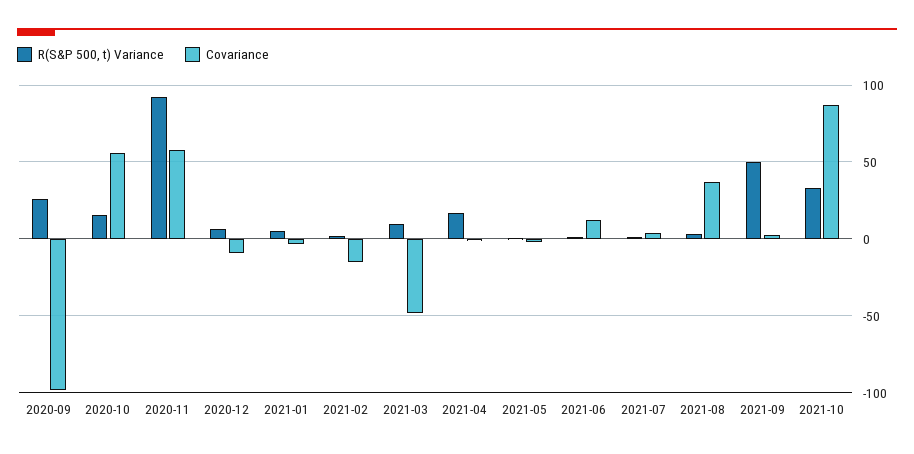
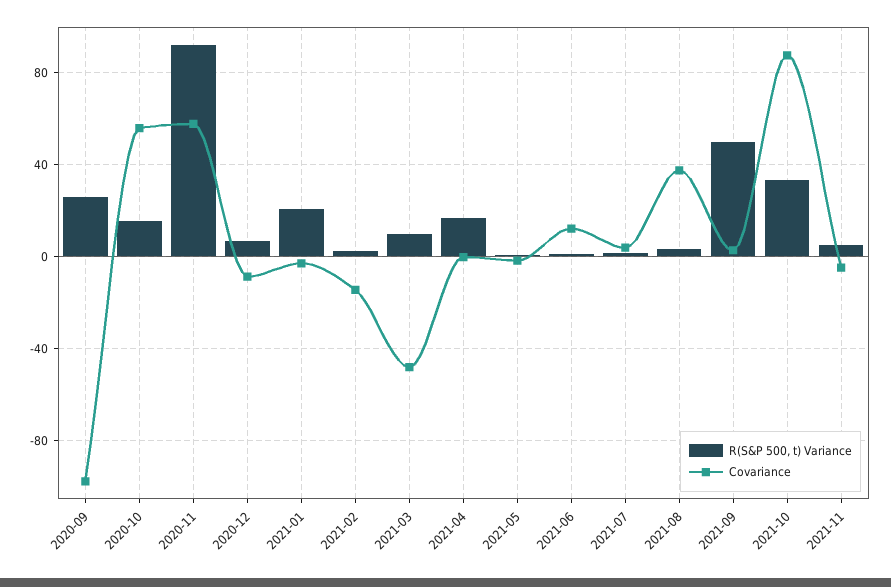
R(S&P 500, t) Variance, 2021-01: 5 -> 20
R(S&P 500, t) Variance, 2021-11: none -> 5
Covariance, 2021-11: none -> -5

